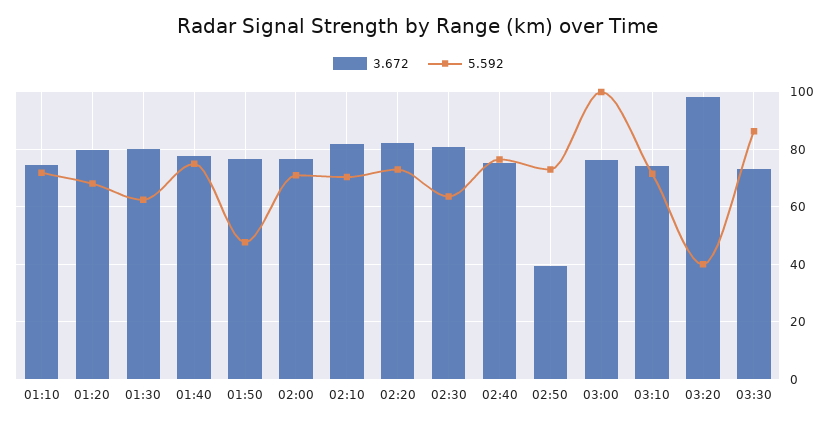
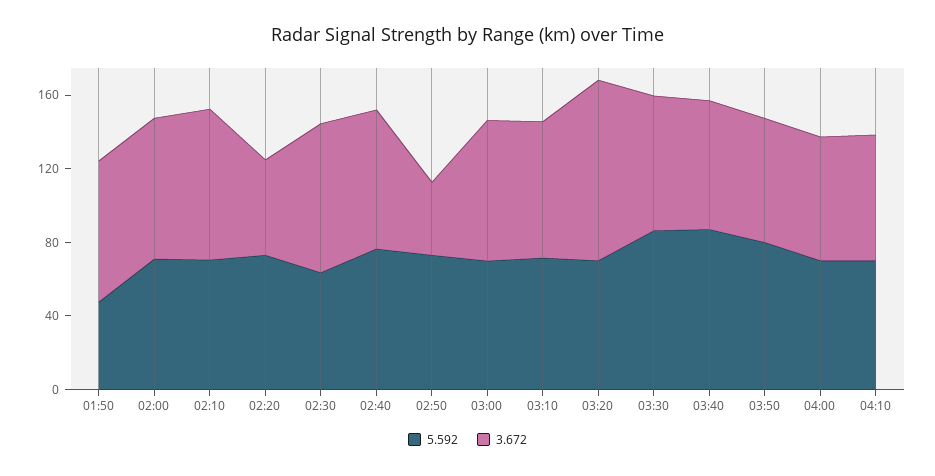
3.672, 01:10: 75 -> none
5.592, 01:10: 72.5 -> none
3.672, 01:20: 80 -> none
5.592, 01:20: 67.5 -> none
3.672, 01:30: 80 -> none
5.592, 01:30: 62.5 -> none
3.672, 01:40: 77.5 -> none
5.592, 01:40: 75 -> none
3.672, 02:20: 82.5 -> 50
5.592, 03:00: 100 -> 70
5.592, 03:20: 40 -> 70
5.592, 03:40: none -> 90
3.672, 03:40: none -> 70
5.592, 03:50: none -> 80
3.672, 03:50: none -> 70
5.592, 04:00: none -> 70
3.672, 04:00: none -> 70
5.592, 04:10: none -> 70
3.672, 04:10: none -> 70

